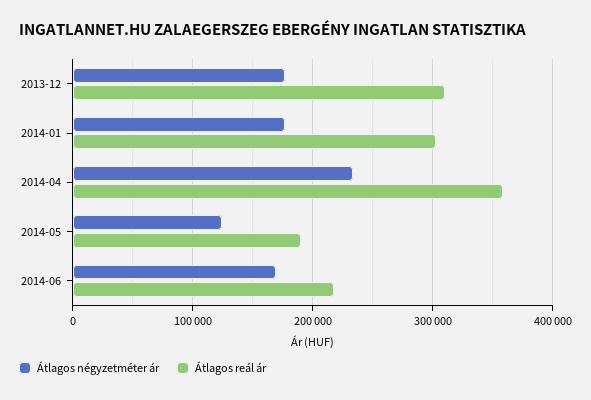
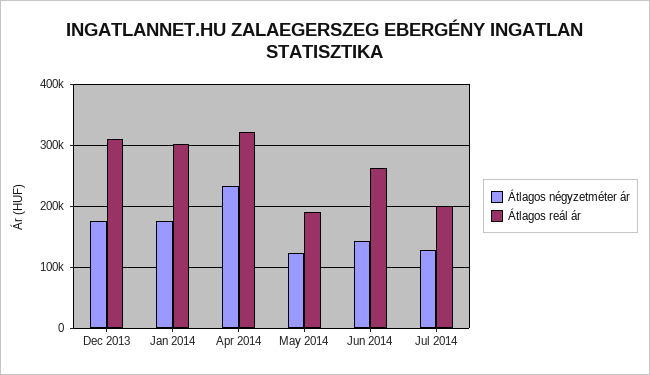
Átlagos reál ár, 2014-04: 360000 -> 320000
Átlagos négyzetméter ár, 2014-06: 170000 -> 140000
Átlagos reál ár, 2014-06: 220000 -> 260000
Átlagos négyzetméter ár, Jul 2014: none -> 130000
Átlagos reál ár, Jul 2014: none -> 200000

